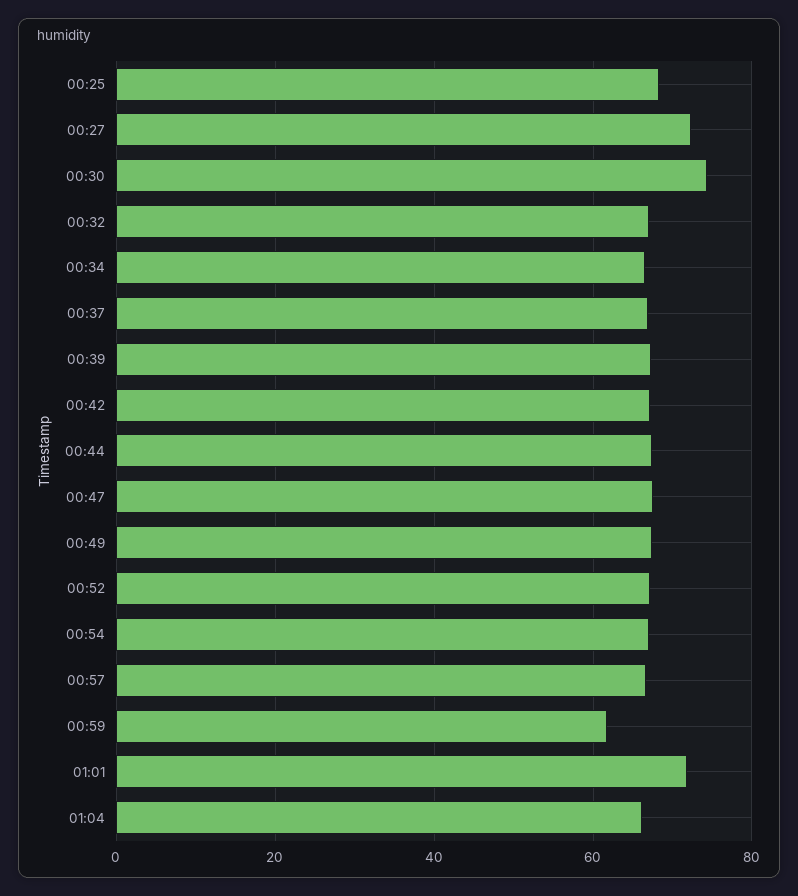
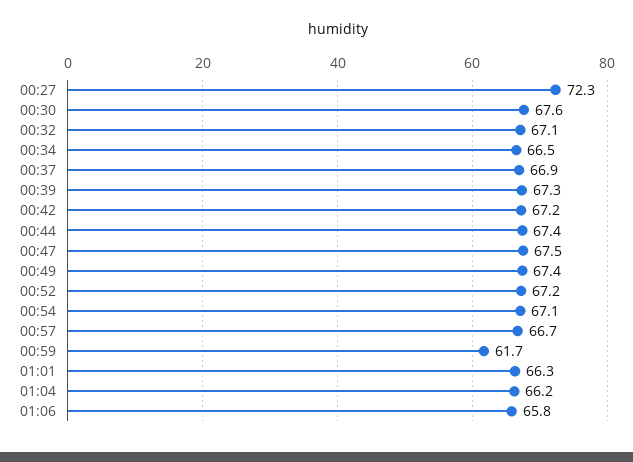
00:25: 68 -> none
00:30: 74 -> 67.6
01:01: 72 -> 66.3
01:06: none -> 65.8

